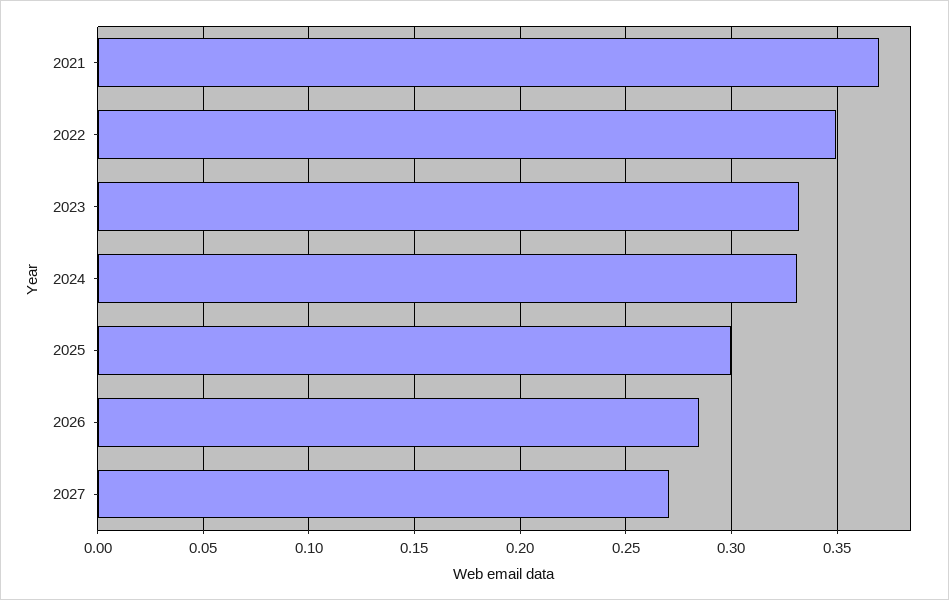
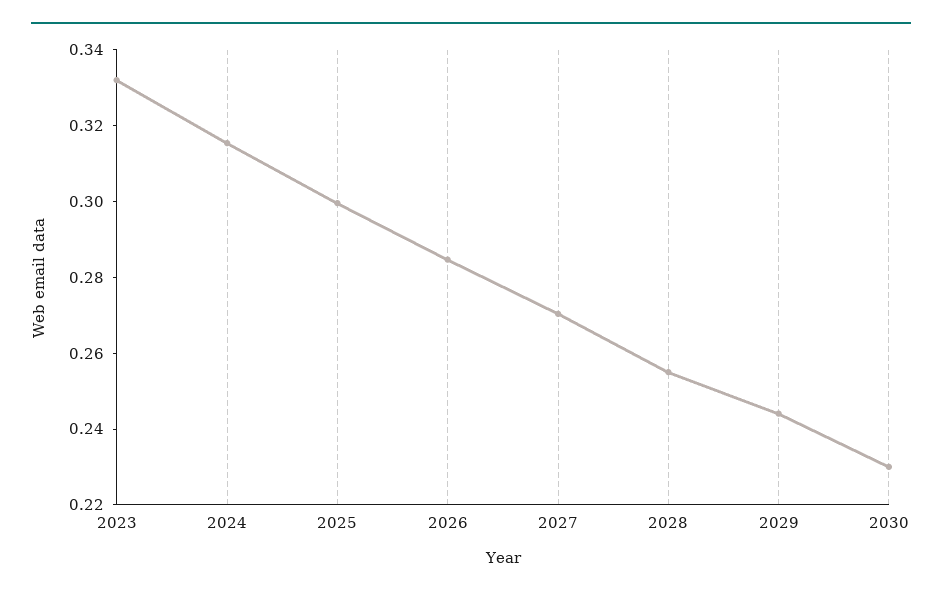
2021: 0.37 -> none
2022: 0.35 -> none
2024: 0.33 -> 0.315
2028: none -> 0.255
2029: none -> 0.245
2030: none -> 0.23

